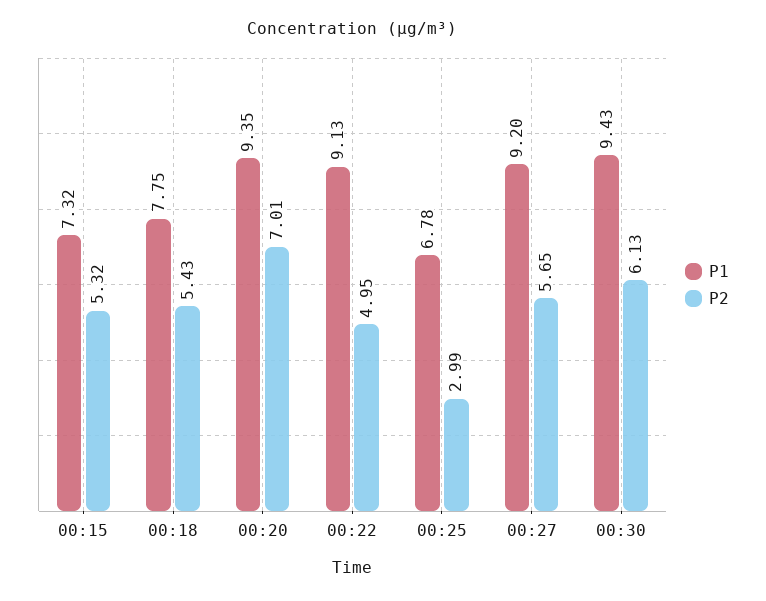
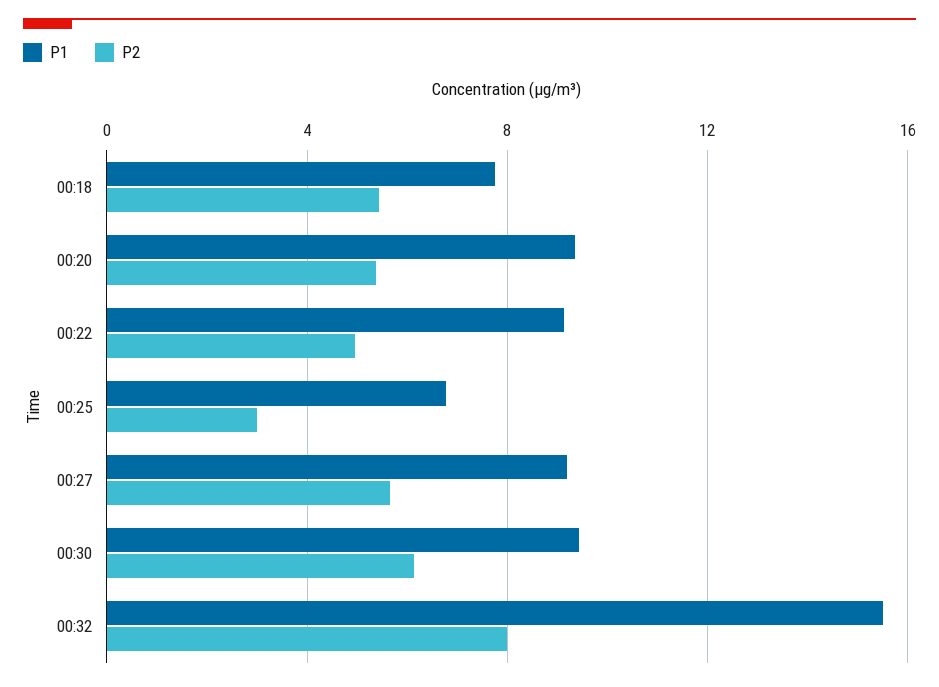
P1, 00:15: 7.32 -> none
P2, 00:15: 5.32 -> none
P2, 00:20: 7.01 -> 5.5
P1, 00:32: none -> 15.5
P2, 00:32: none -> 8

